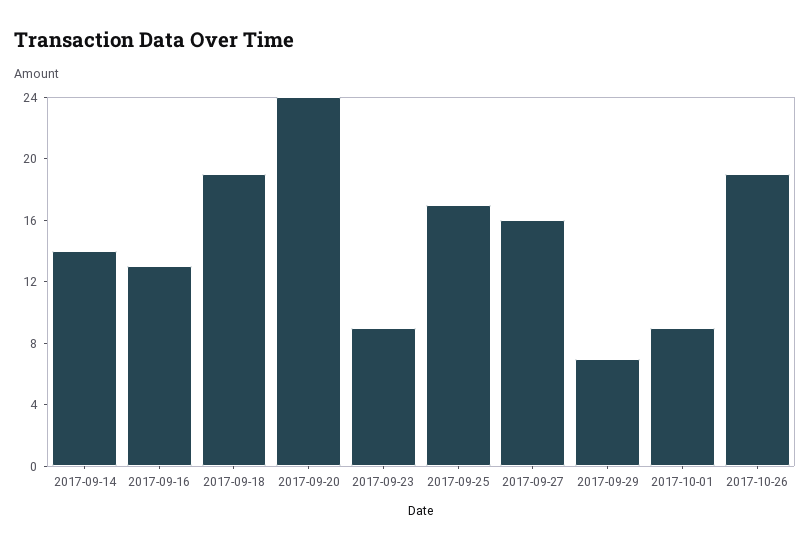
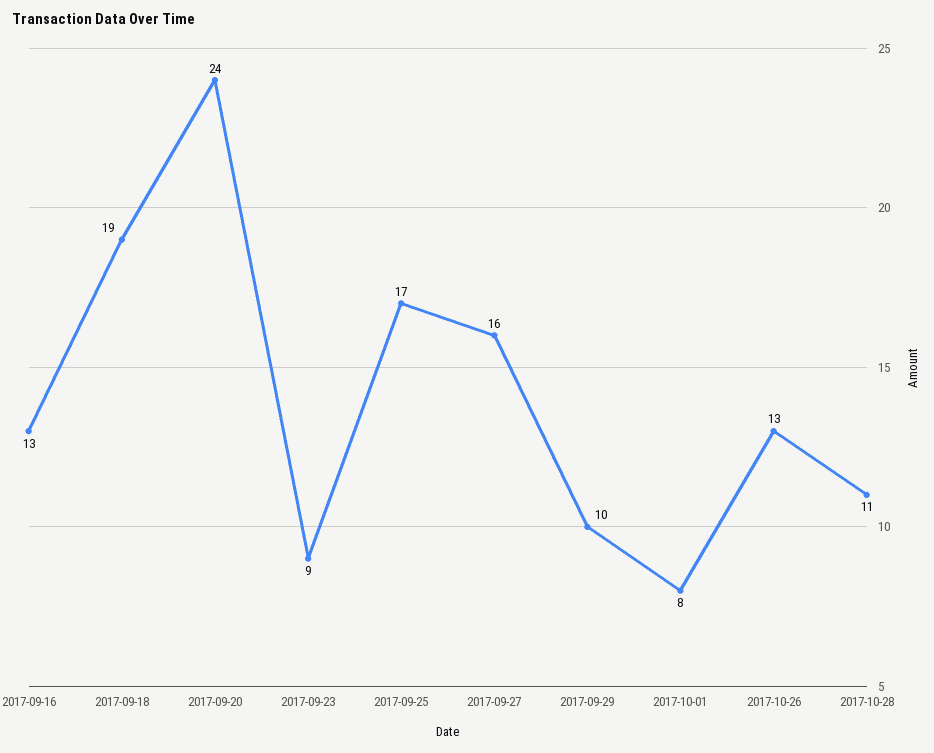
2017-09-14: 14 -> none
2017-09-29: 7 -> 10
2017-10-01: 9 -> 8
2017-10-26: 19 -> 13
2017-10-28: none -> 11

